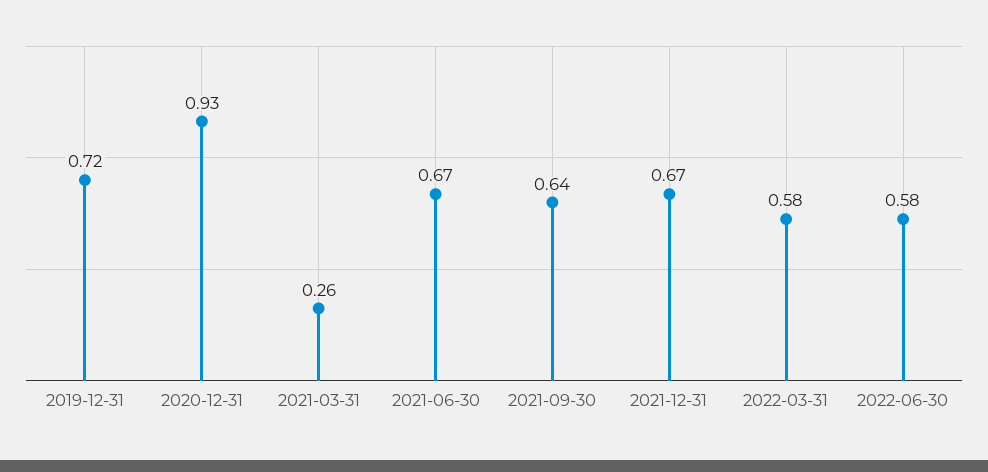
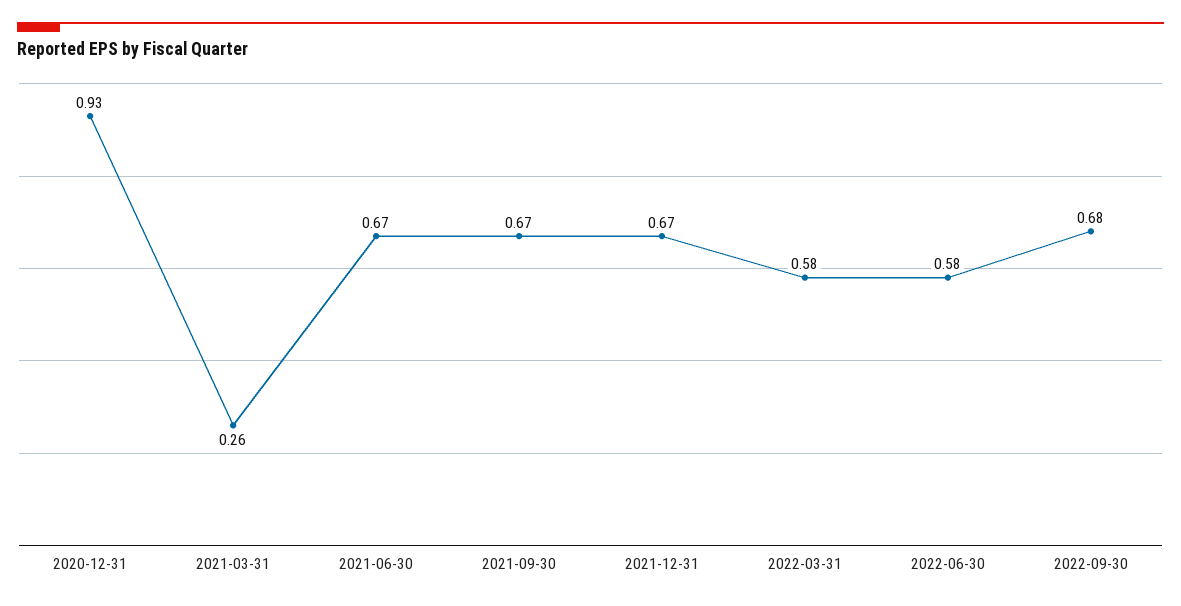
2019-12-31: 0.72 -> none
2021-09-30: 0.64 -> 0.67
2022-09-30: none -> 0.68

